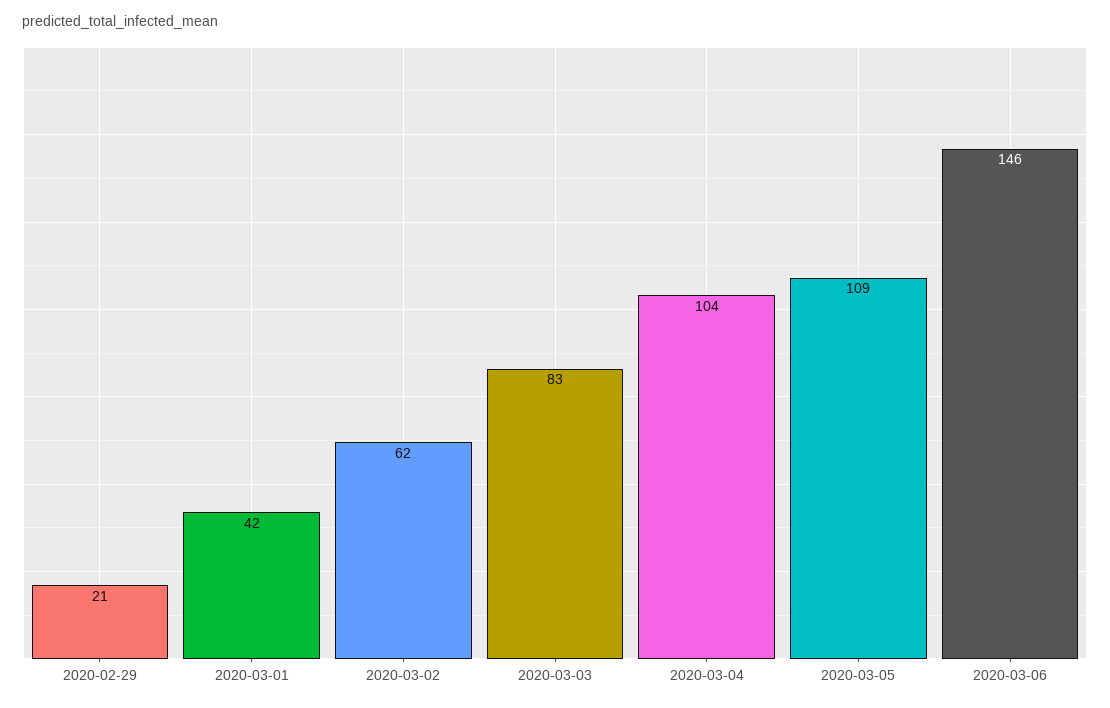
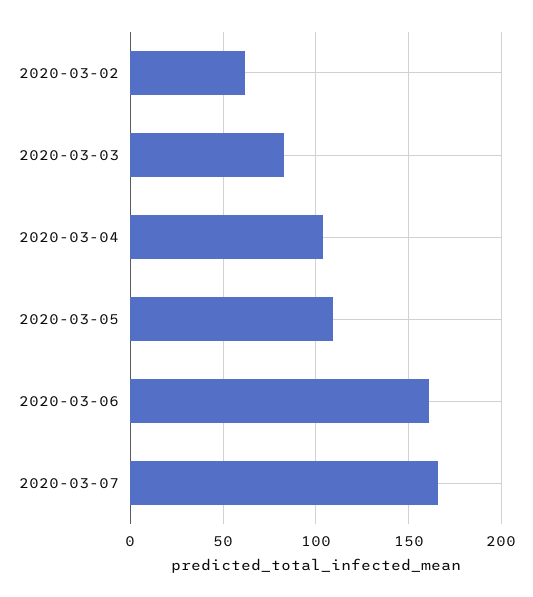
2020-02-29: 21 -> none
2020-03-01: 42 -> none
2020-03-06: 146 -> 160
2020-03-07: none -> 165

